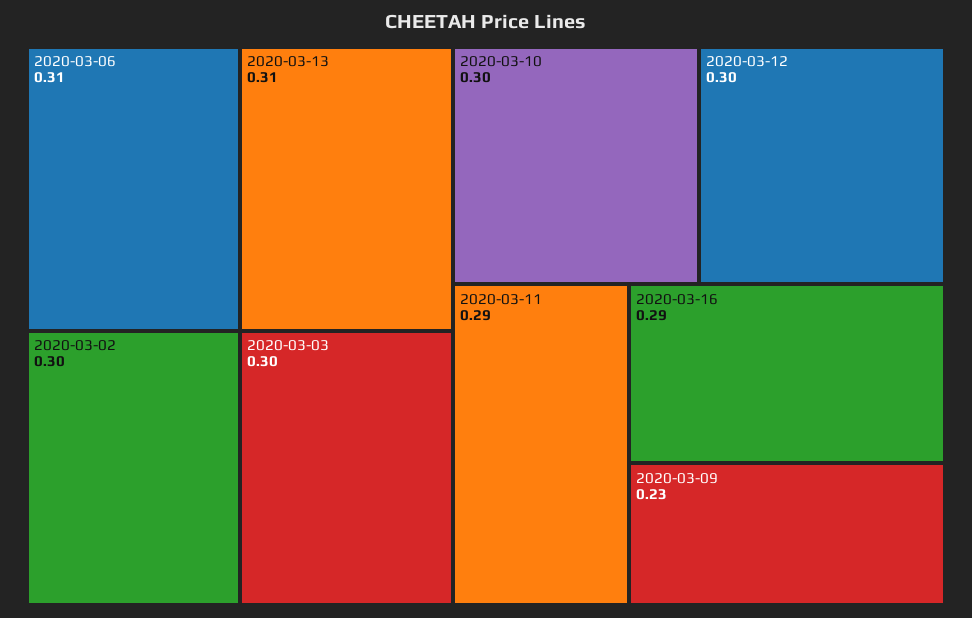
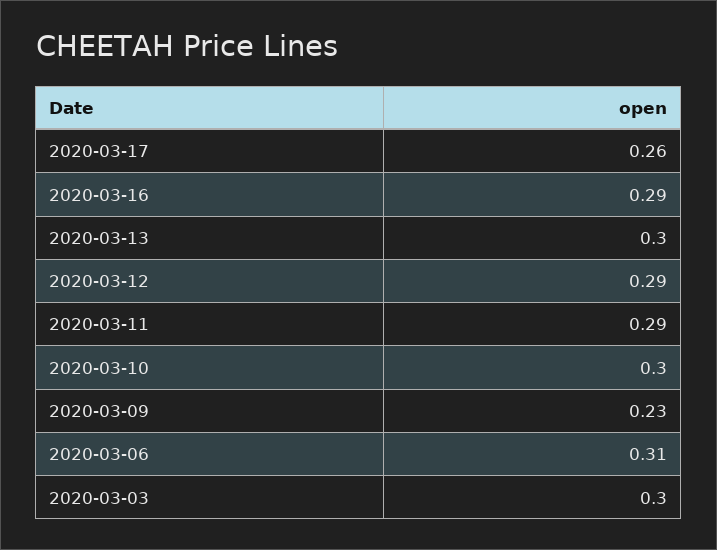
2020-03-13: 0.31 -> 0.3
2020-03-02: 0.3 -> none
2020-03-12: 0.3 -> 0.29
2020-03-17: none -> 0.26

